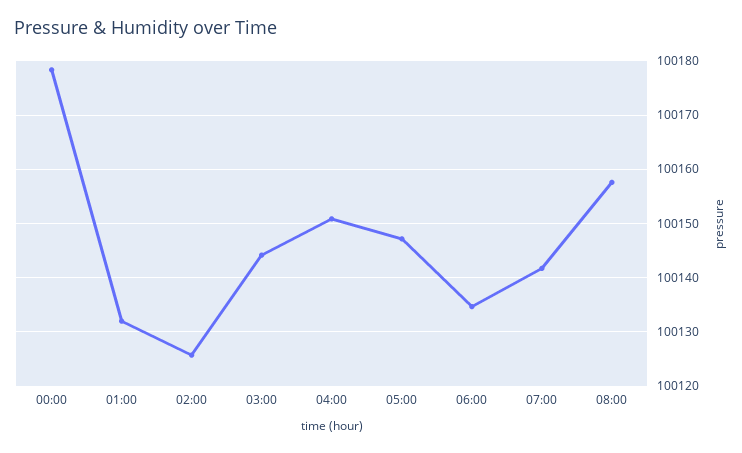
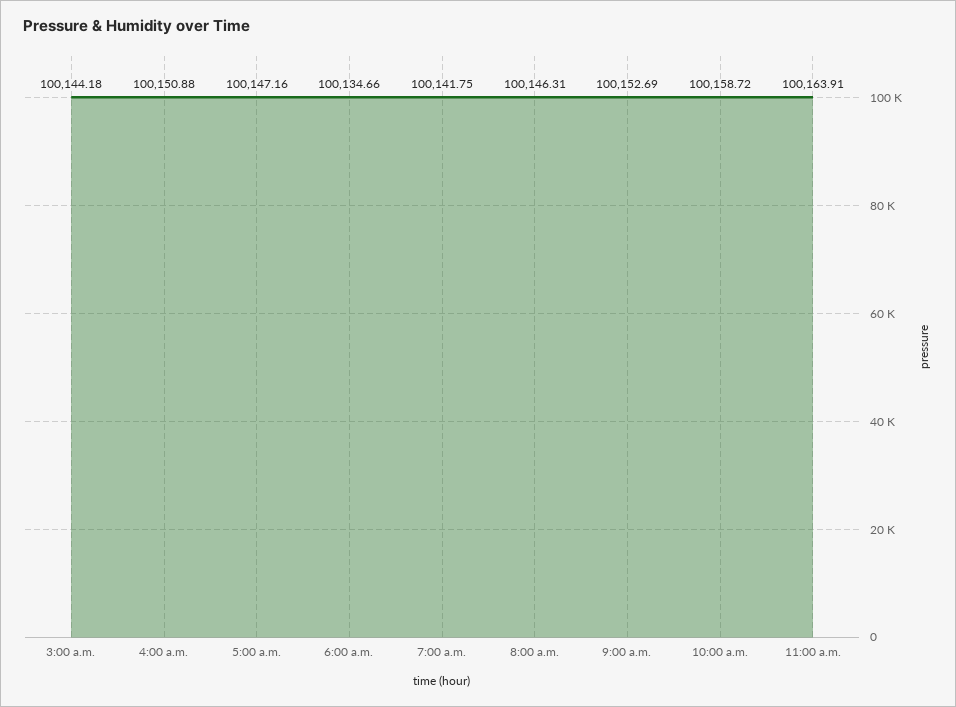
00:00: 100178 -> none
01:00: 100132 -> none
02:00: 100126 -> none
08:00: 100158 -> 100146.31
9:00 a.m.: none -> 100152.69
10:00 a.m.: none -> 100158.72
11:00 a.m.: none -> 100163.91

